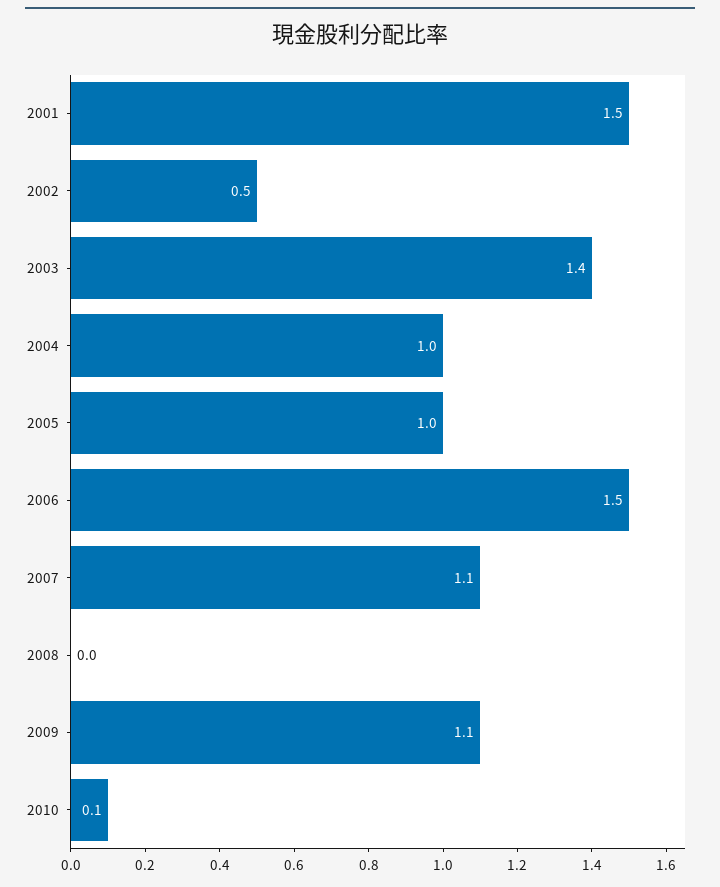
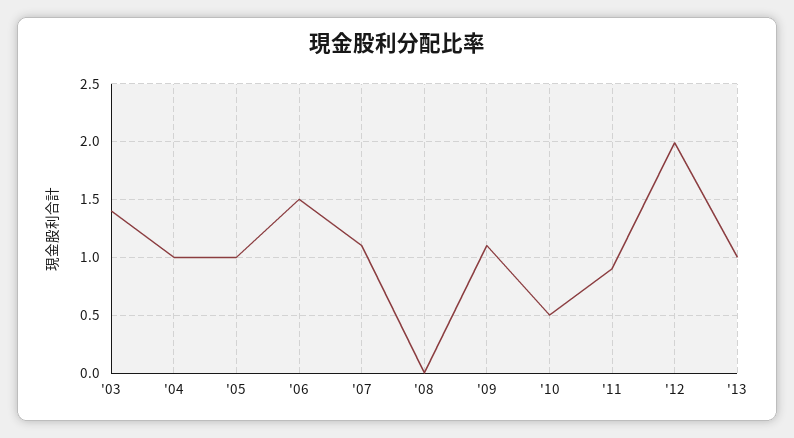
2001: 1.5 -> none
2002: 0.5 -> none
2010: 0.1 -> 0.5
'11: none -> 0.9
'12: none -> 2
'13: none -> 1

